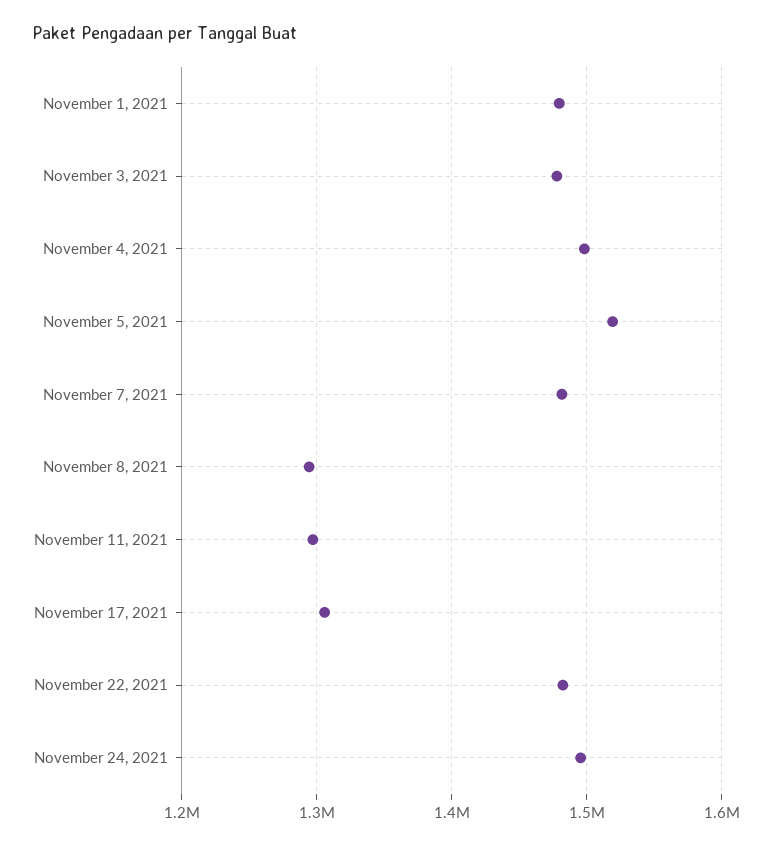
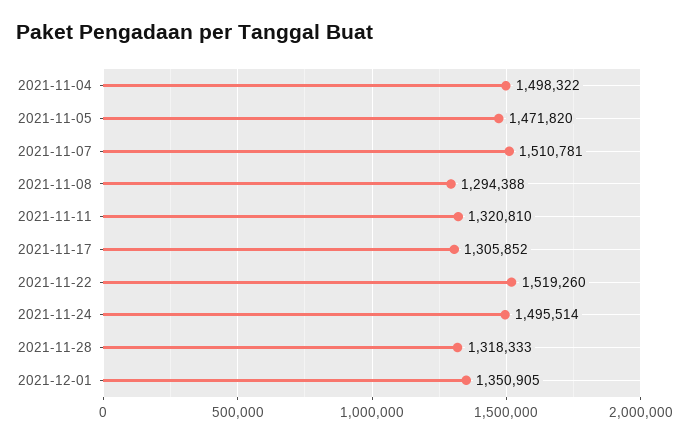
November 1, 2021: 1480000 -> none
November 3, 2021: 1480000 -> none
November 5, 2021: 1520000 -> 1471820
November 7, 2021: 1480000 -> 1510781
November 11, 2021: 1300000 -> 1320810
November 22, 2021: 1480000 -> 1519260
2021-11-28: none -> 1318333
2021-12-01: none -> 1350905

